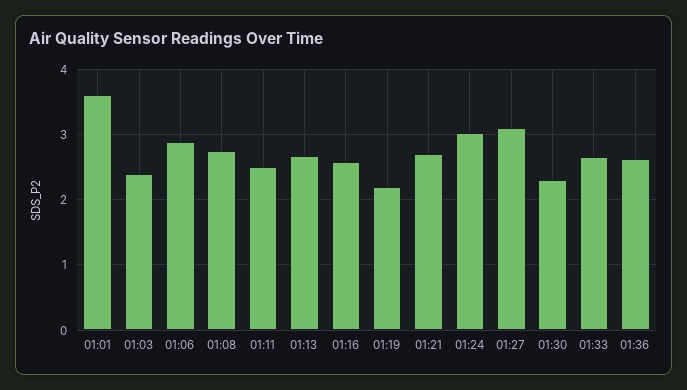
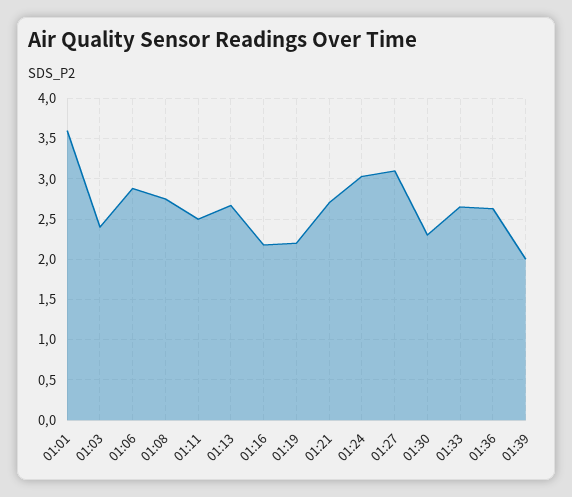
01:16: 2.6 -> 2.2
01:39: none -> 2

